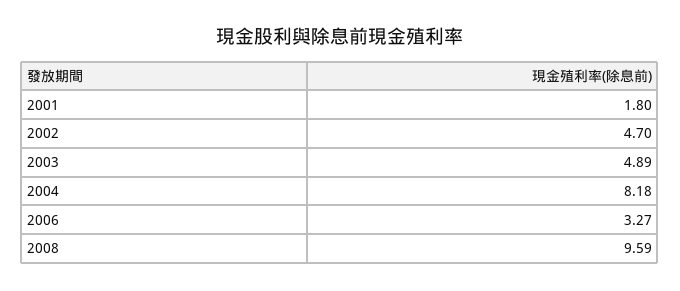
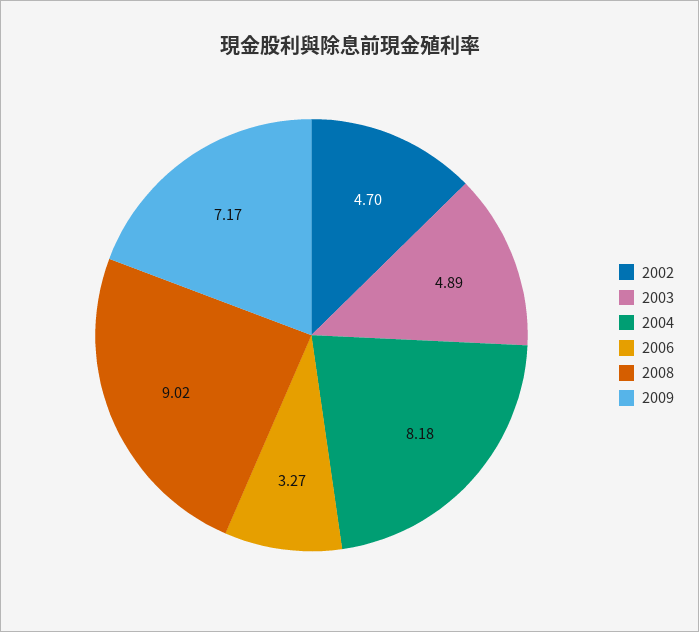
2001: 1.8 -> none
2008: 9.59 -> 9.02
2009: none -> 7.17

